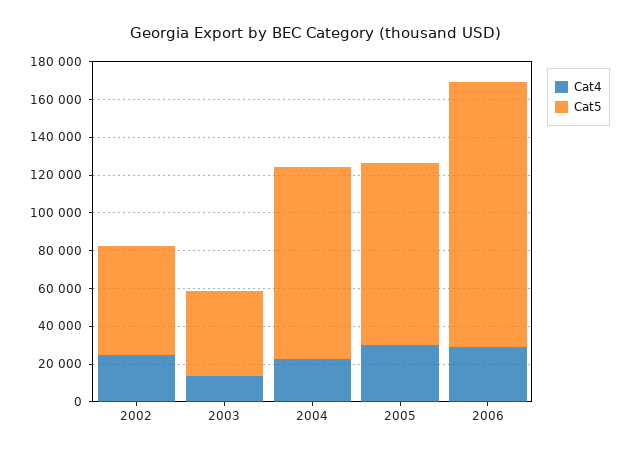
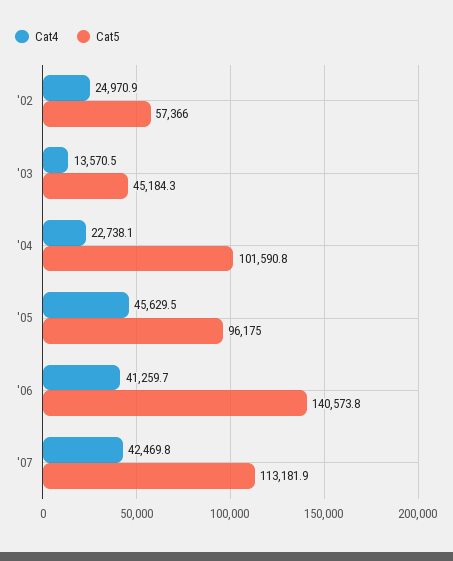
Cat4, 2005: 30000 -> 45629.5
Cat4, 2006: 30000 -> 41259.7
Cat4, '07: none -> 42469.8
Cat5, '07: none -> 113181.9

